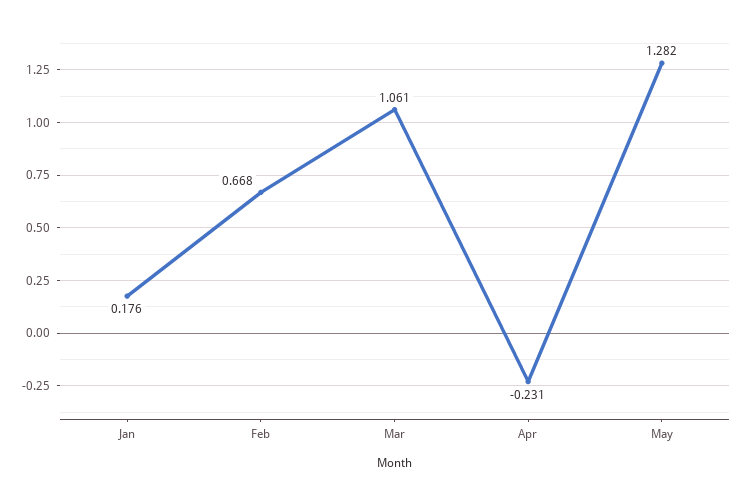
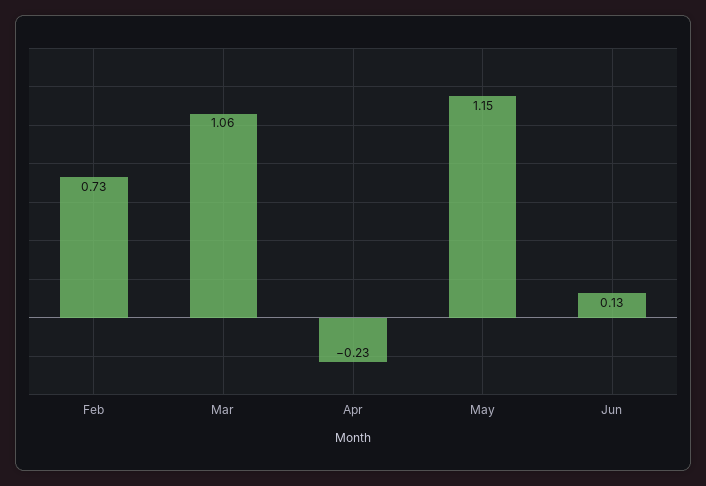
Jan: 0.176 -> none
Feb: 0.668 -> 0.73
May: 1.282 -> 1.15
Jun: none -> 0.13

